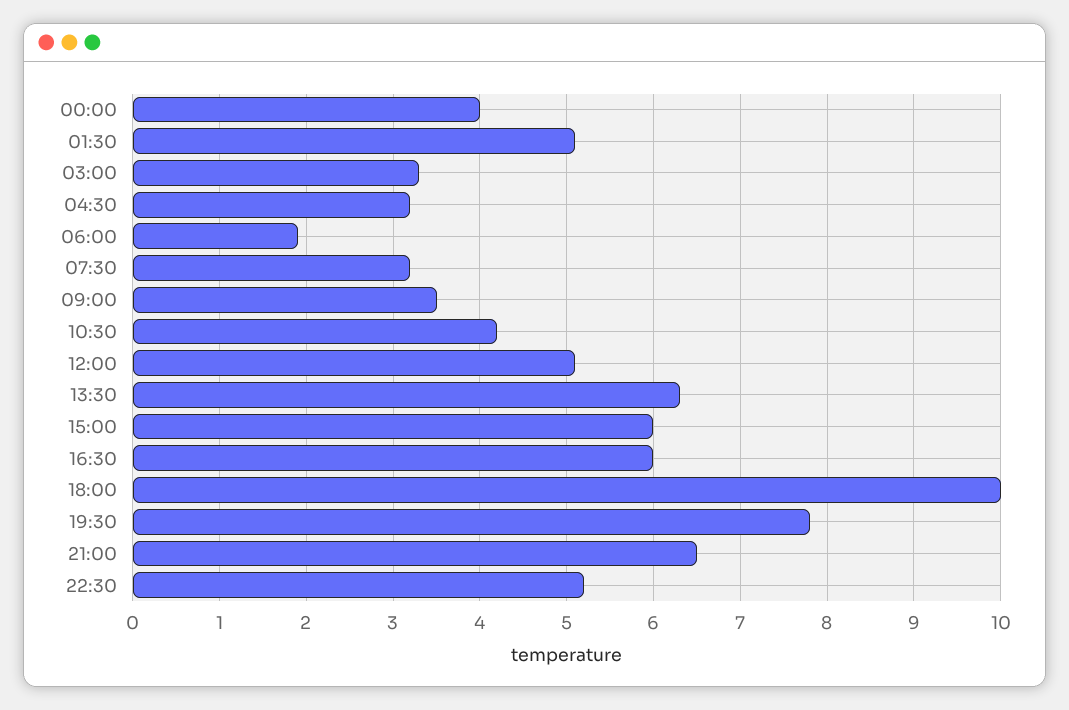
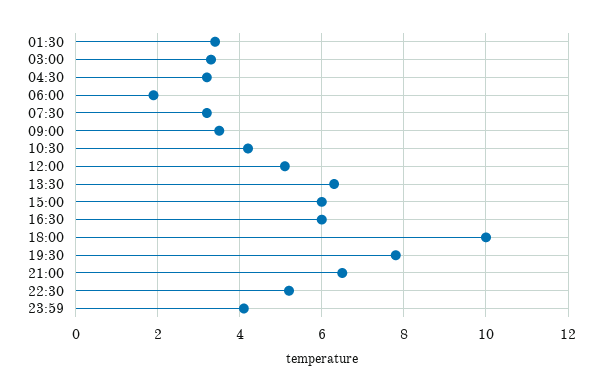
00:00: 4 -> none
01:30: 5.1 -> 3.5
23:59: none -> 4

